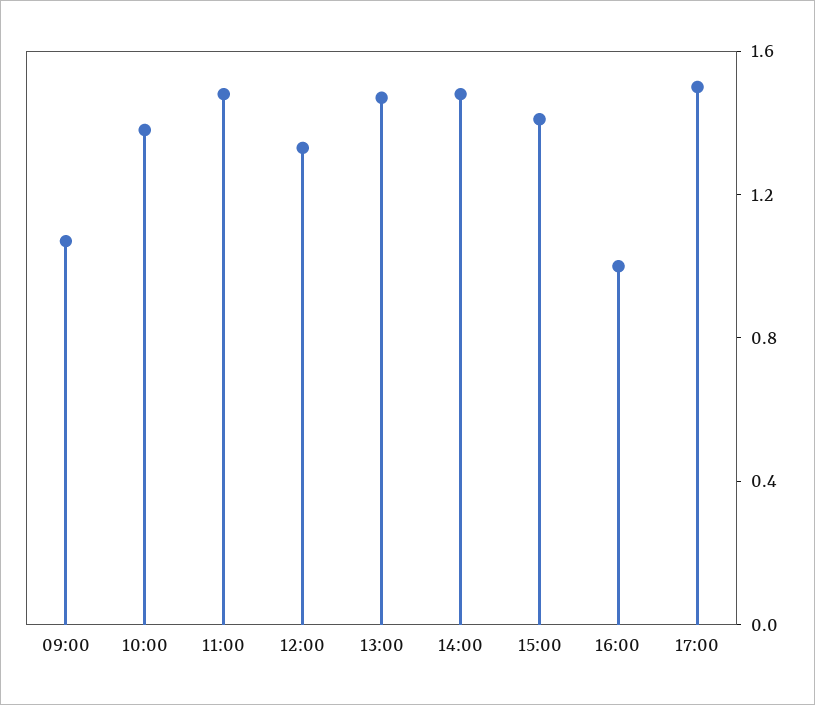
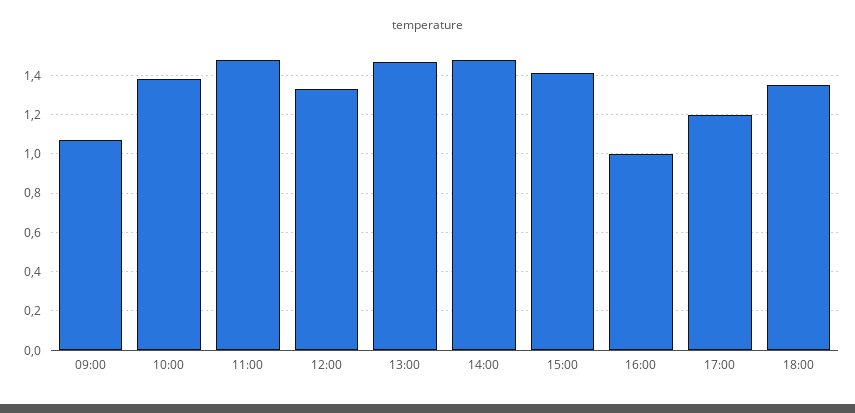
17:00: 1.5 -> 1.2
18:00: none -> 1.35

